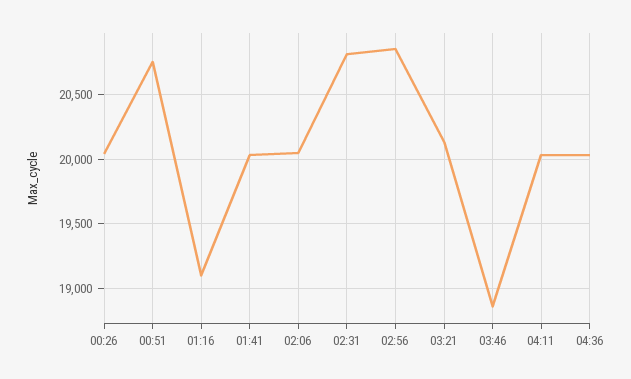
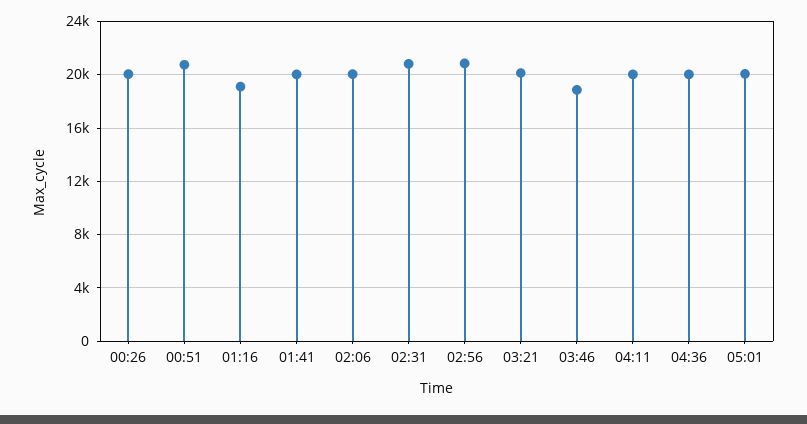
05:01: none -> 20000

